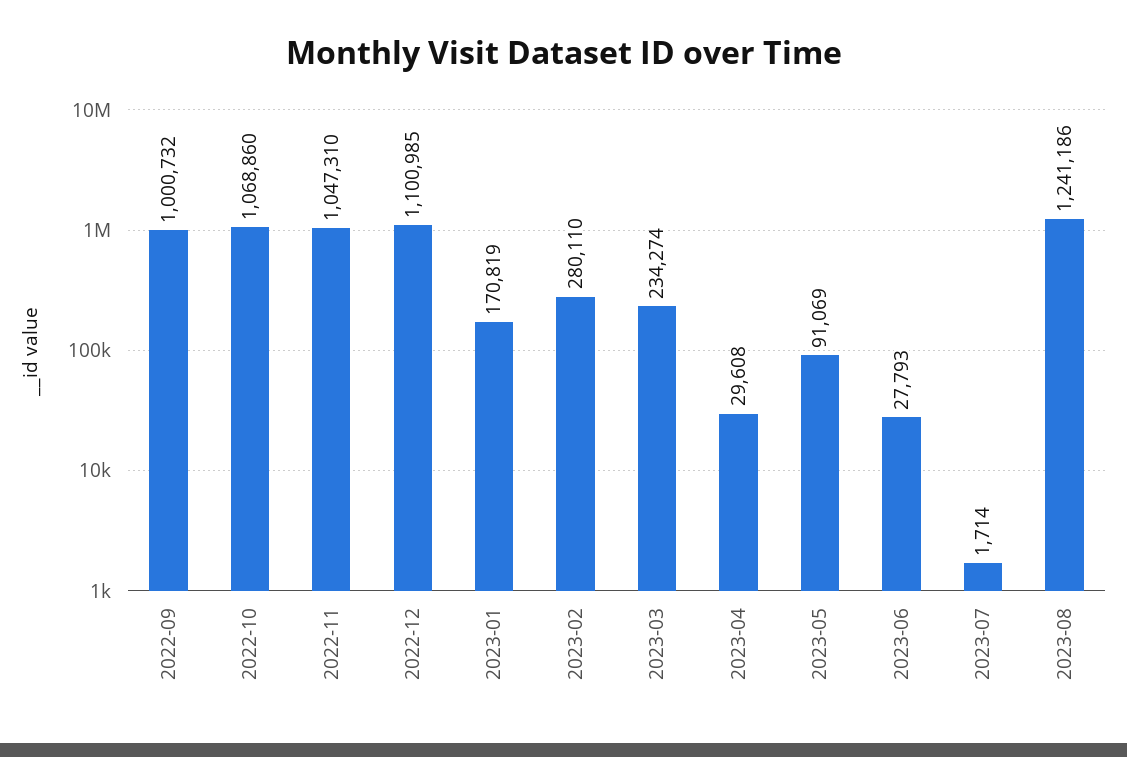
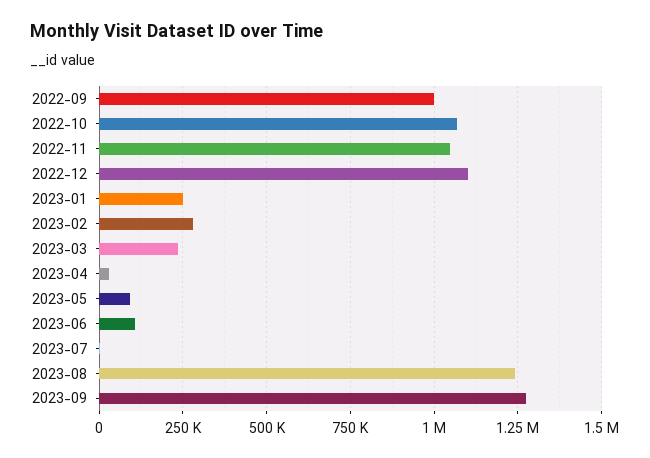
2023-01: 170819 -> 250000
2023-06: 27793 -> 100000
2023-09: none -> 1275000

